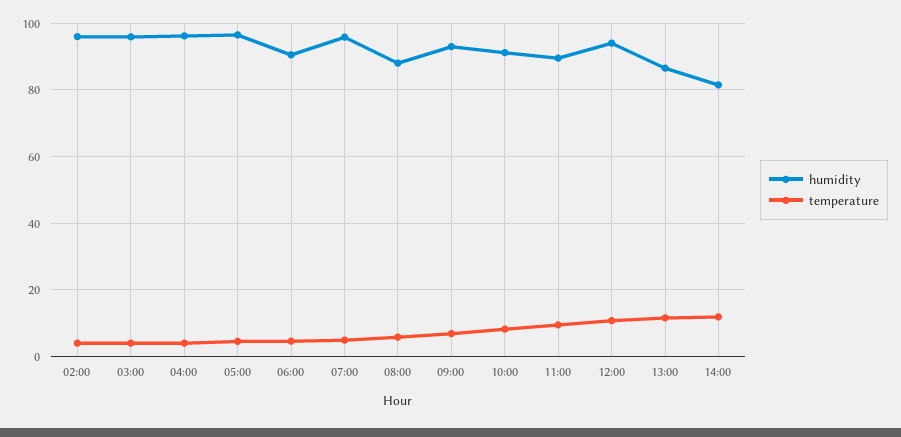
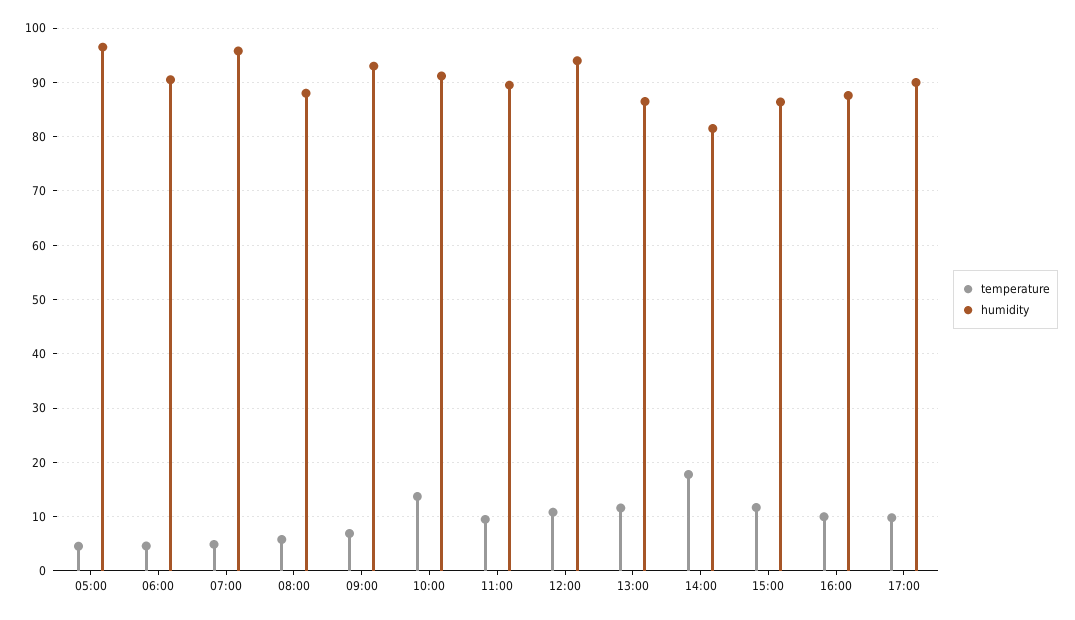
humidity, 02:00: 96 -> none
temperature, 02:00: 4 -> none
humidity, 03:00: 96 -> none
temperature, 03:00: 4 -> none
humidity, 04:00: 96 -> none
temperature, 04:00: 4 -> none
temperature, 10:00: 8 -> 14
temperature, 14:00: 12 -> 18
temperature, 15:00: none -> 12
humidity, 15:00: none -> 86
temperature, 16:00: none -> 10
humidity, 16:00: none -> 88
temperature, 17:00: none -> 10
humidity, 17:00: none -> 90

